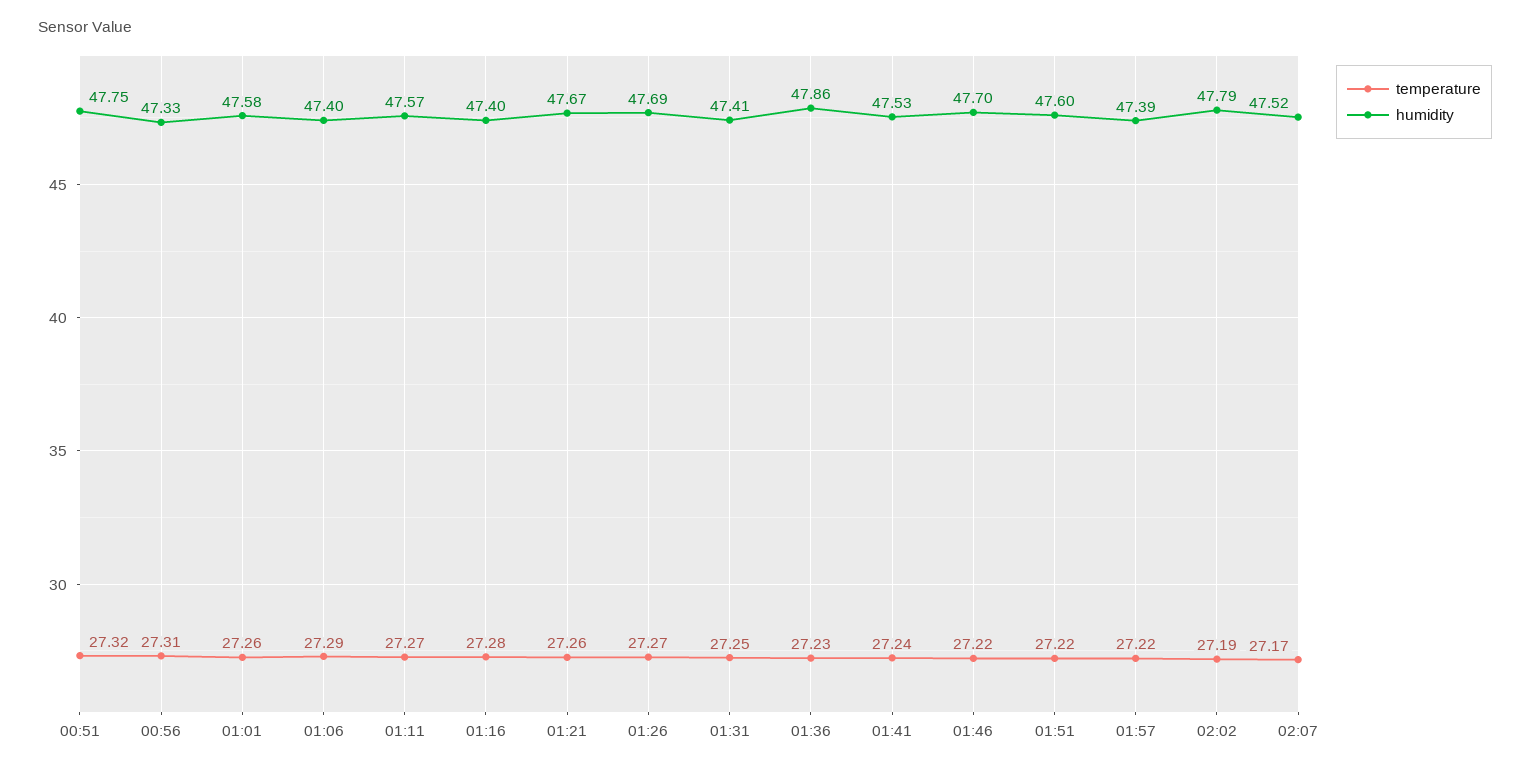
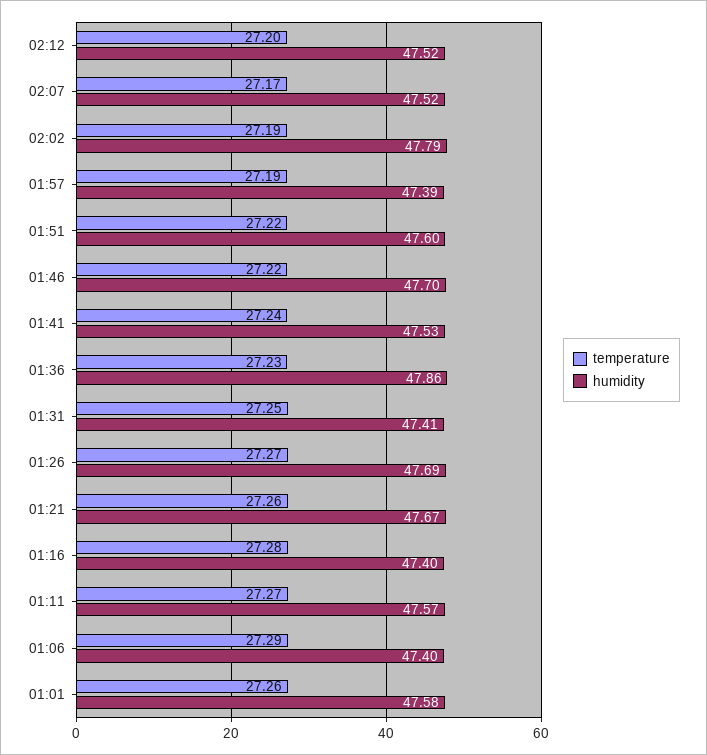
temperature, 00:51: 27.32 -> none
humidity, 00:51: 47.75 -> none
temperature, 00:56: 27.31 -> none
humidity, 00:56: 47.33 -> none
temperature, 01:57: 27.22 -> 27.19
temperature, 02:12: none -> 27.2
humidity, 02:12: none -> 47.52

